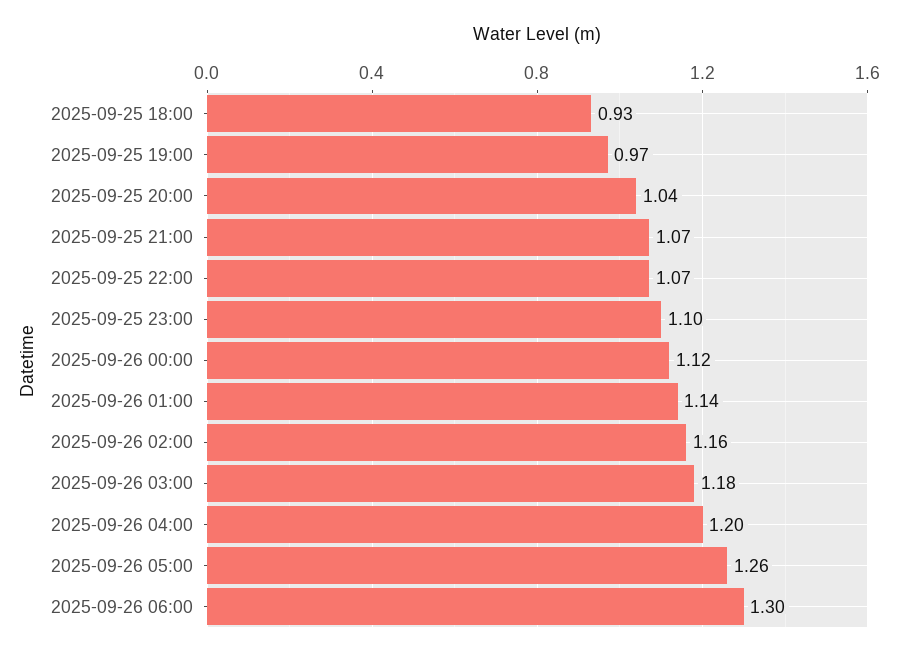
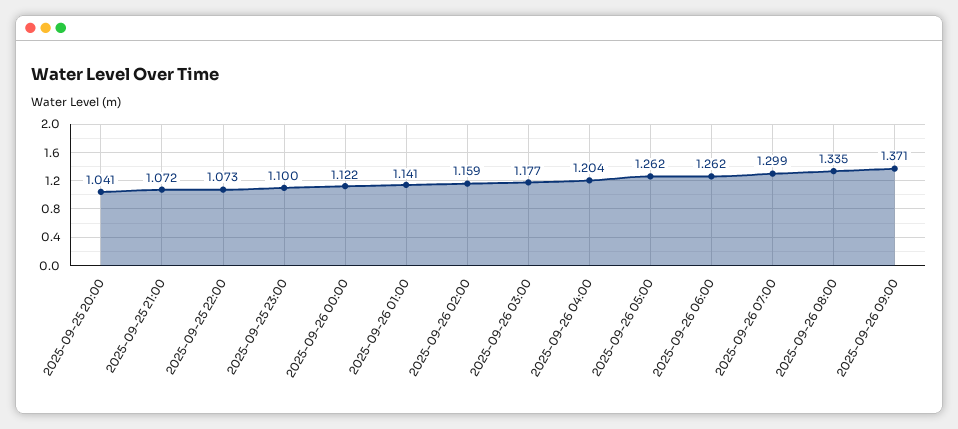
2025-09-25 18:00: 0.93 -> none
2025-09-25 19:00: 0.97 -> none
2025-09-26 06:00: 1.3 -> 1.262
2025-09-26 07:00: none -> 1.299
2025-09-26 08:00: none -> 1.335
2025-09-26 09:00: none -> 1.371

